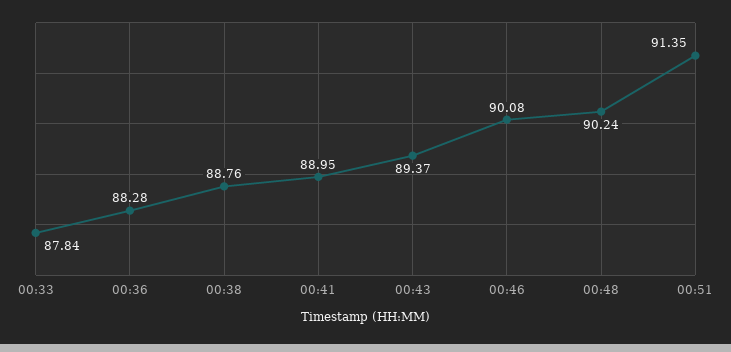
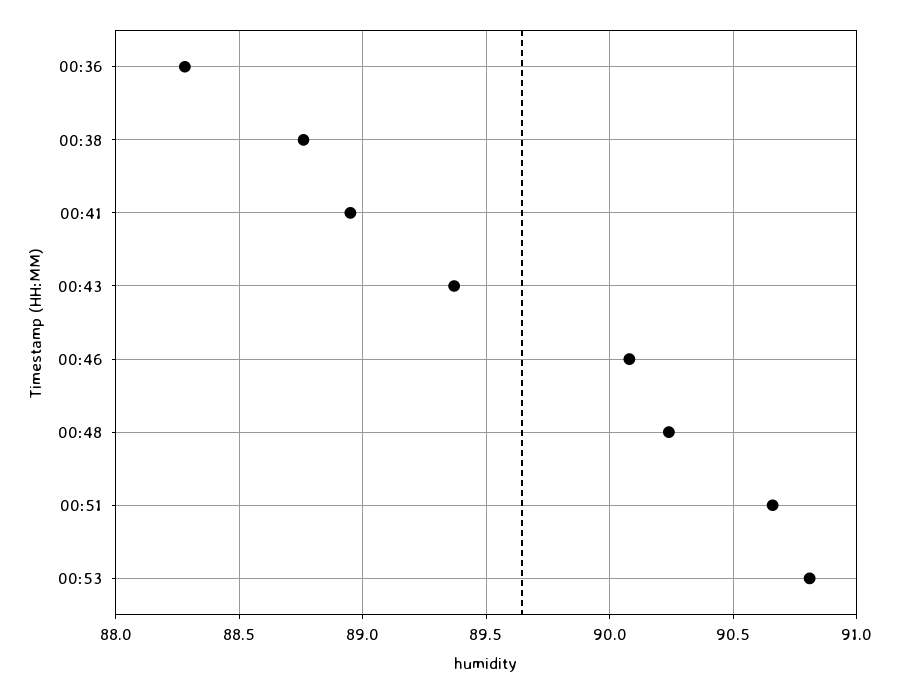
00:33: 87.84 -> none
00:51: 91.35 -> 90.65
00:53: none -> 90.8

